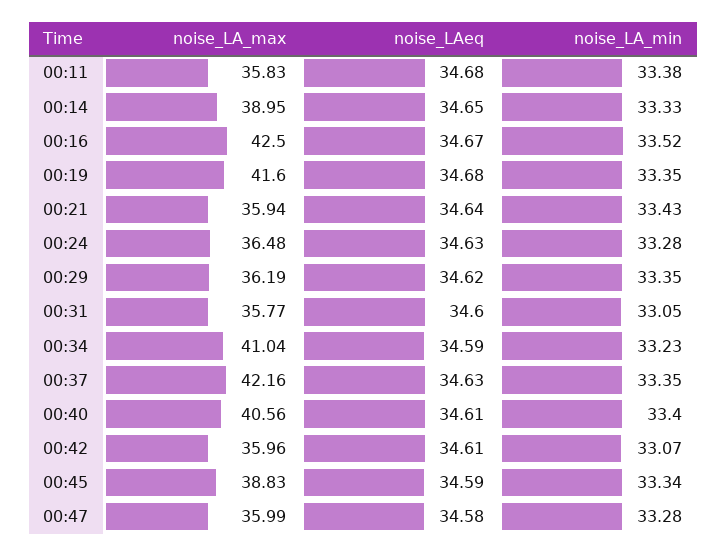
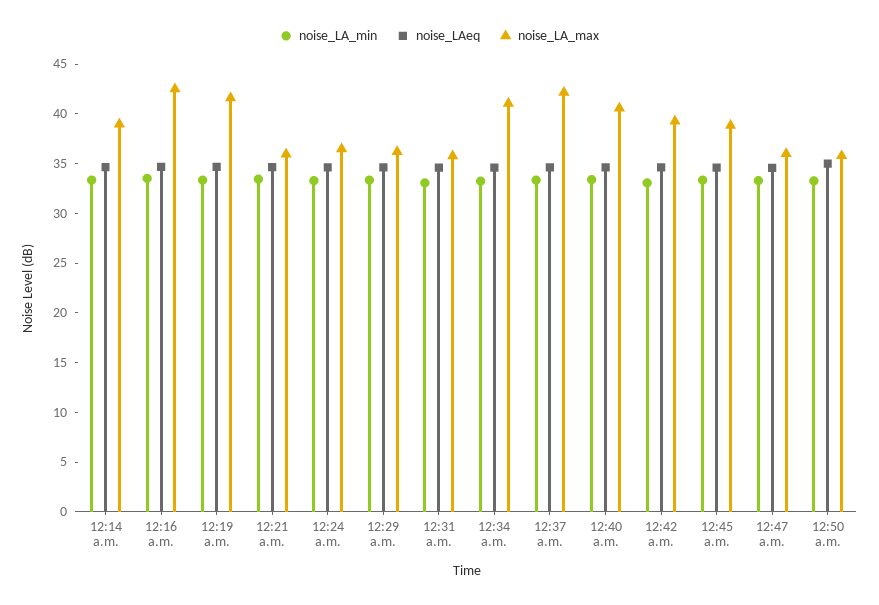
noise_LA_max, 00:11: 35.83 -> none
noise_LAeq, 00:11: 34.68 -> none
noise_LA_min, 00:11: 33.38 -> none
noise_LA_max, 00:42: 35.96 -> 39
noise_LA_min, 12:50 a.m.: none -> 33
noise_LAeq, 12:50 a.m.: none -> 35
noise_LA_max, 12:50 a.m.: none -> 36

